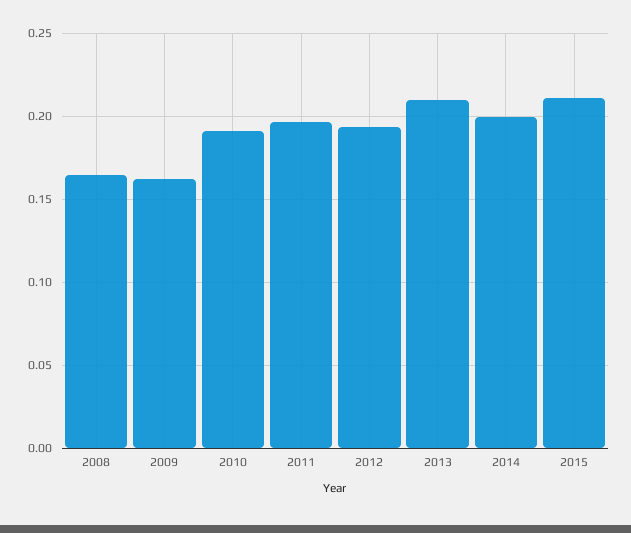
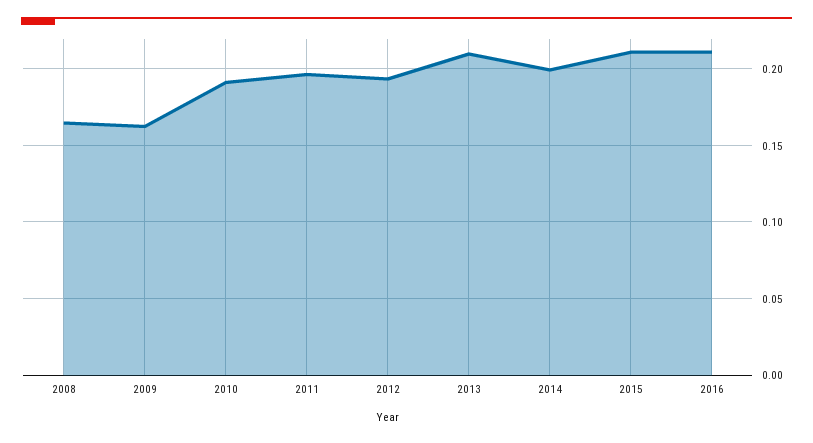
2016: none -> 0.21

